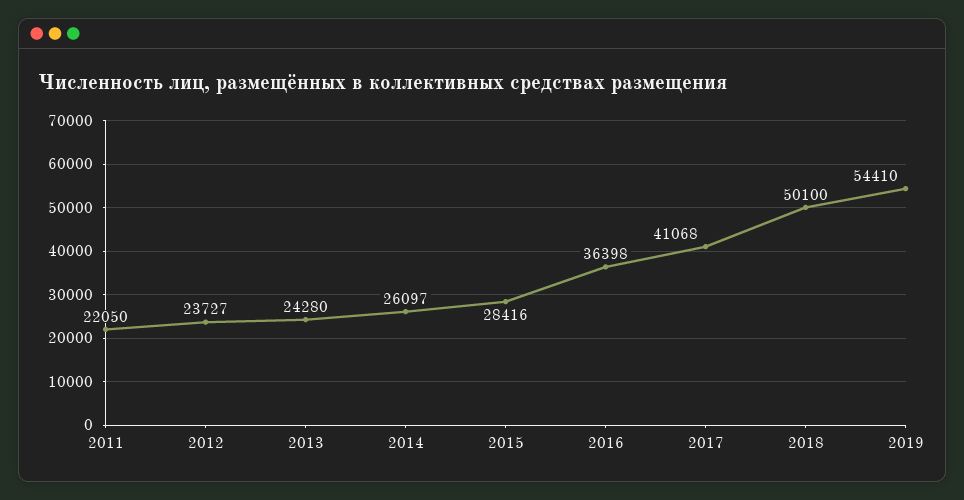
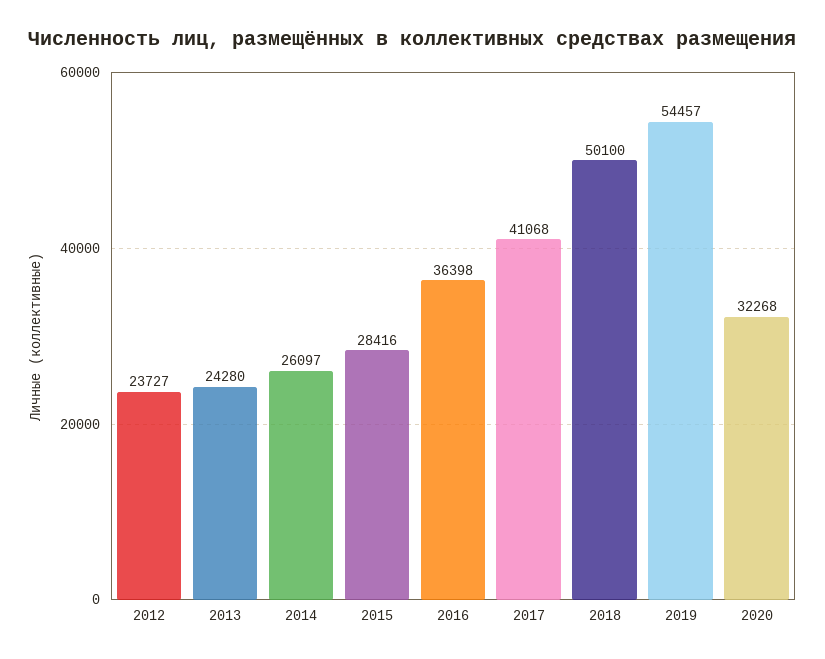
2011: 22050 -> none
2019: 54410 -> 54457
2020: none -> 32268

